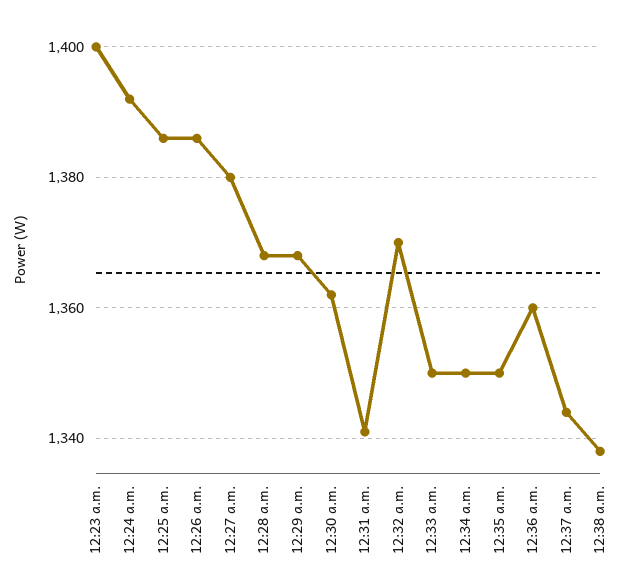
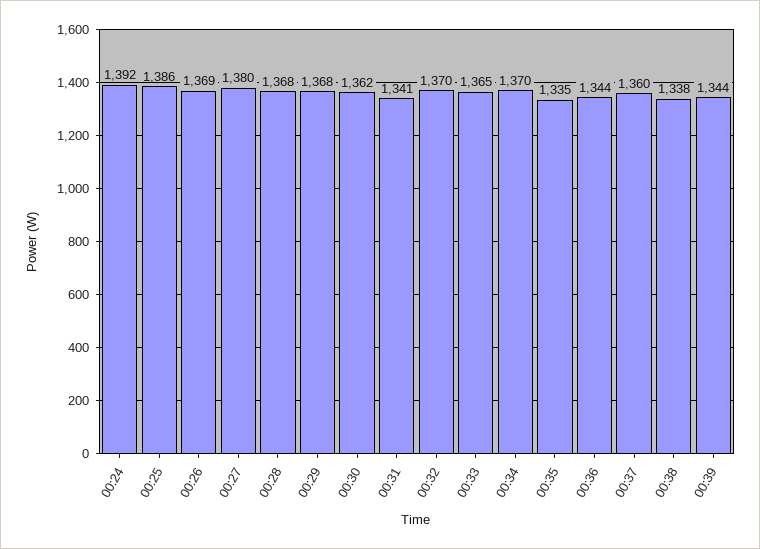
12:23 a.m.: 1400 -> none
12:26 a.m.: 1385 -> 1369
12:33 a.m.: 1350 -> 1365
12:34 a.m.: 1350 -> 1370
12:35 a.m.: 1350 -> 1335
12:36 a.m.: 1360 -> 1344
12:37 a.m.: 1345 -> 1360
00:39: none -> 1344

